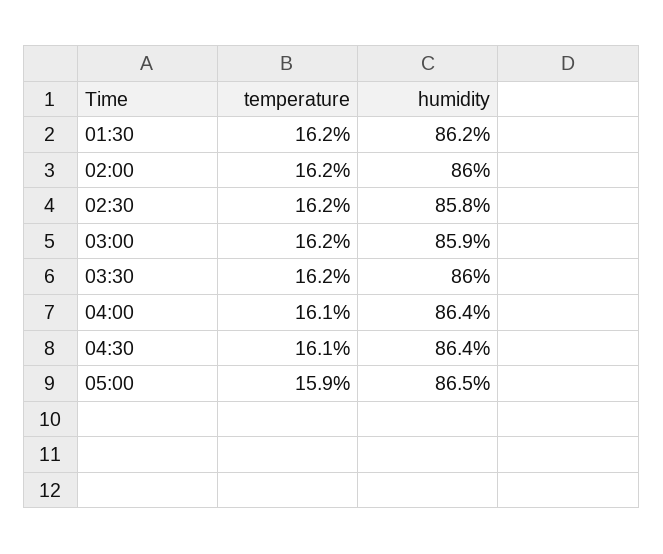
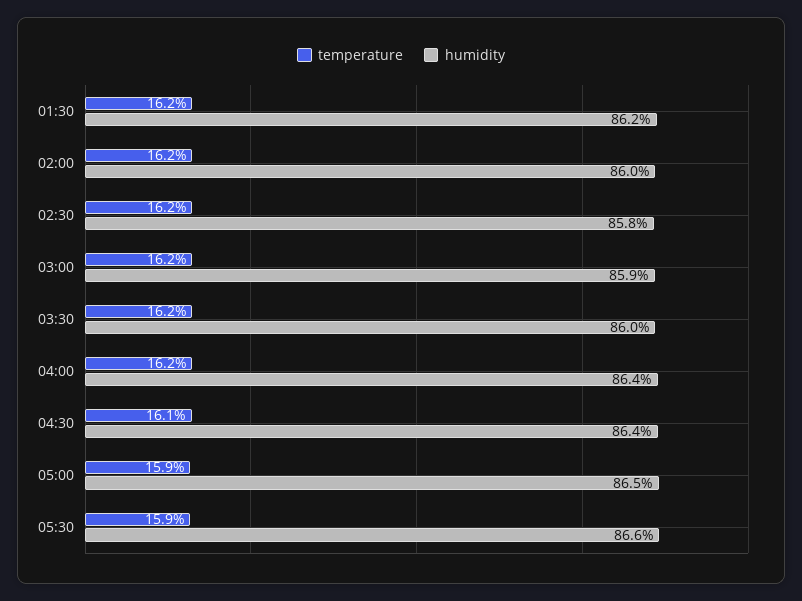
temperature, 04:00: 16.1 -> 16.2
temperature, 05:30: none -> 15.9
humidity, 05:30: none -> 86.6

